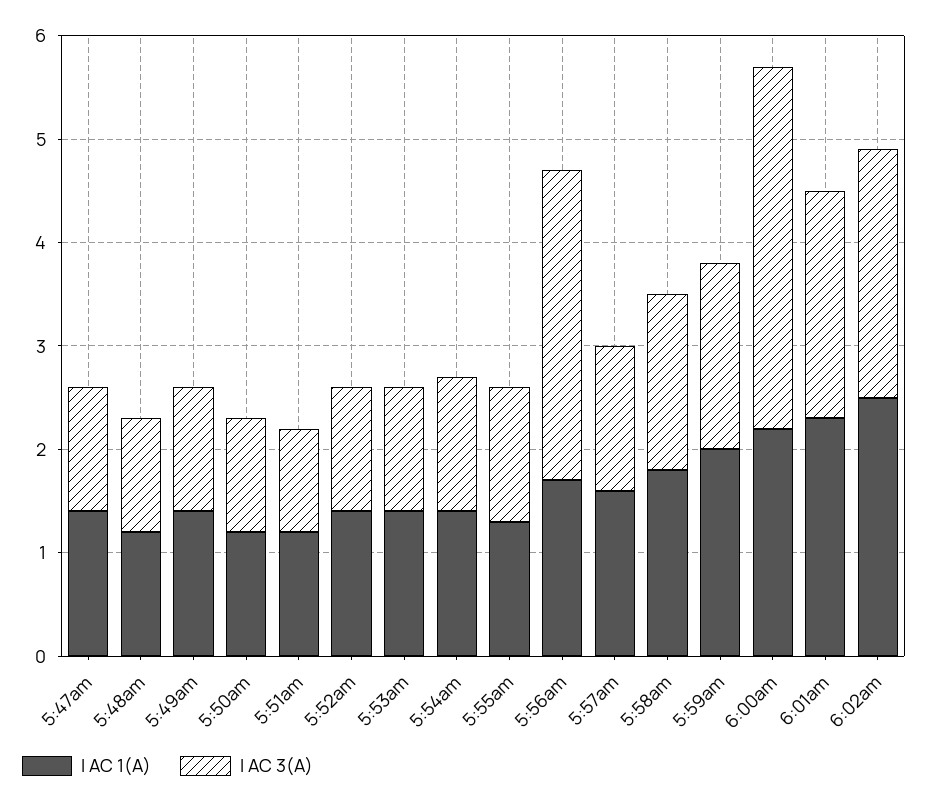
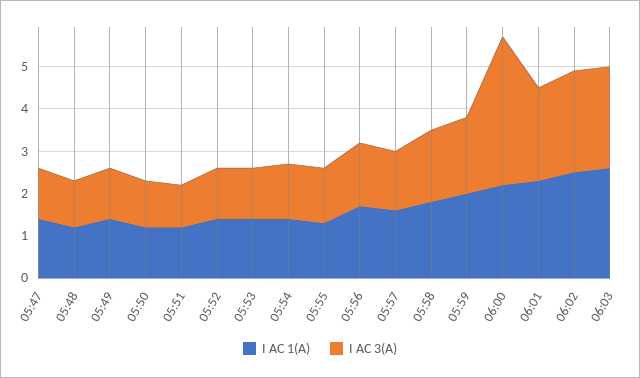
I AC 3(A), 5:56am: 3 -> 1.5
I AC 1(A), 06:03: none -> 2.5
I AC 3(A), 06:03: none -> 2.5

